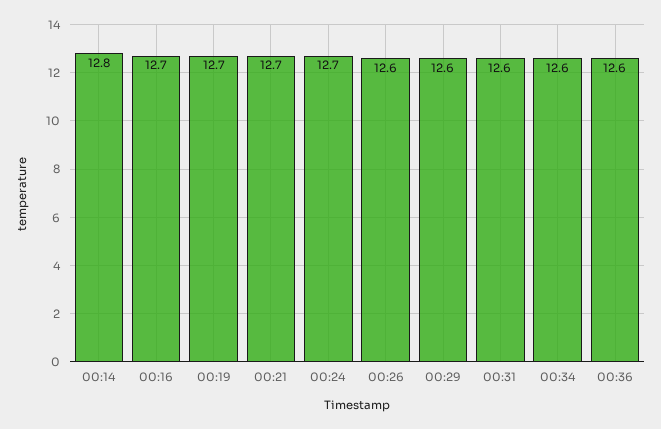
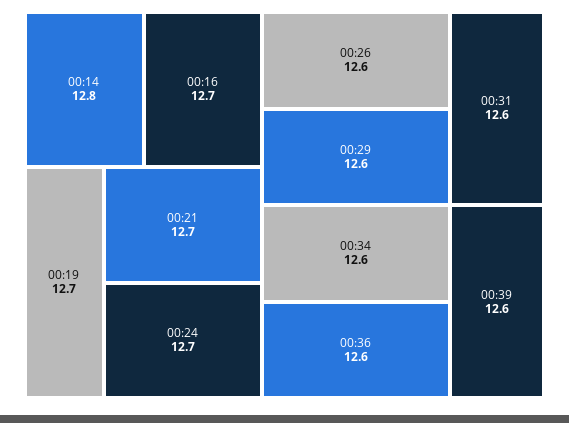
00:39: none -> 12.6

